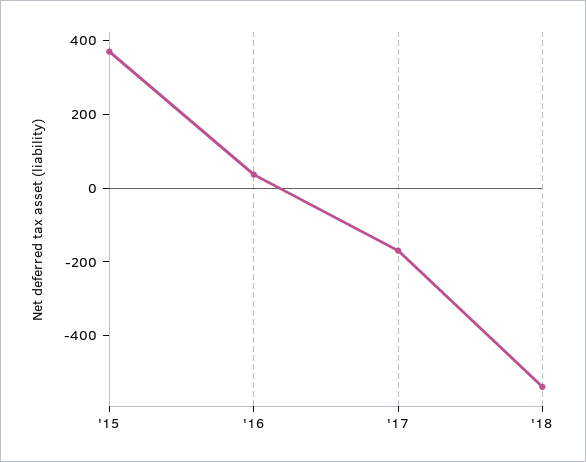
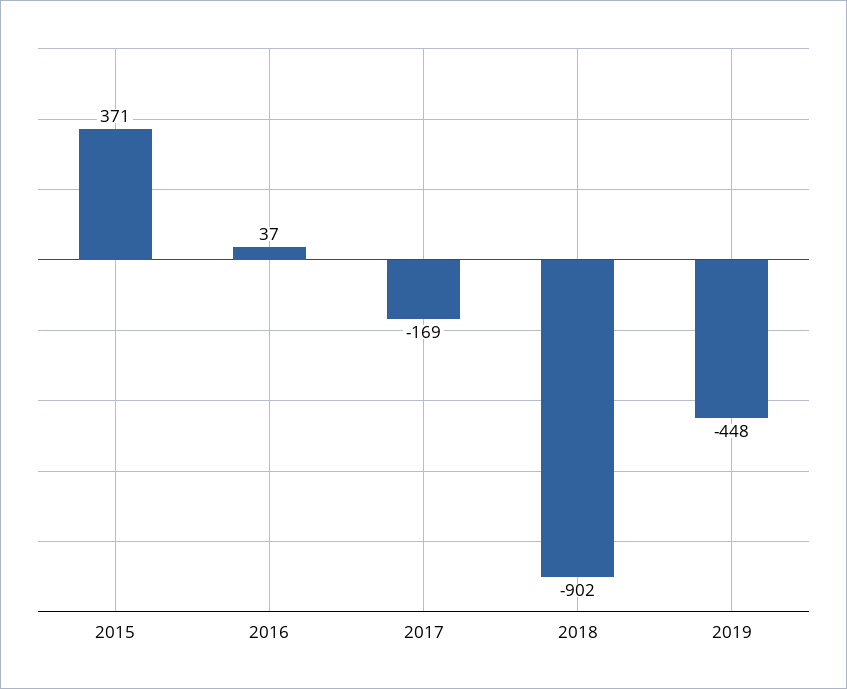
'18: -550 -> -902
2019: none -> -448

